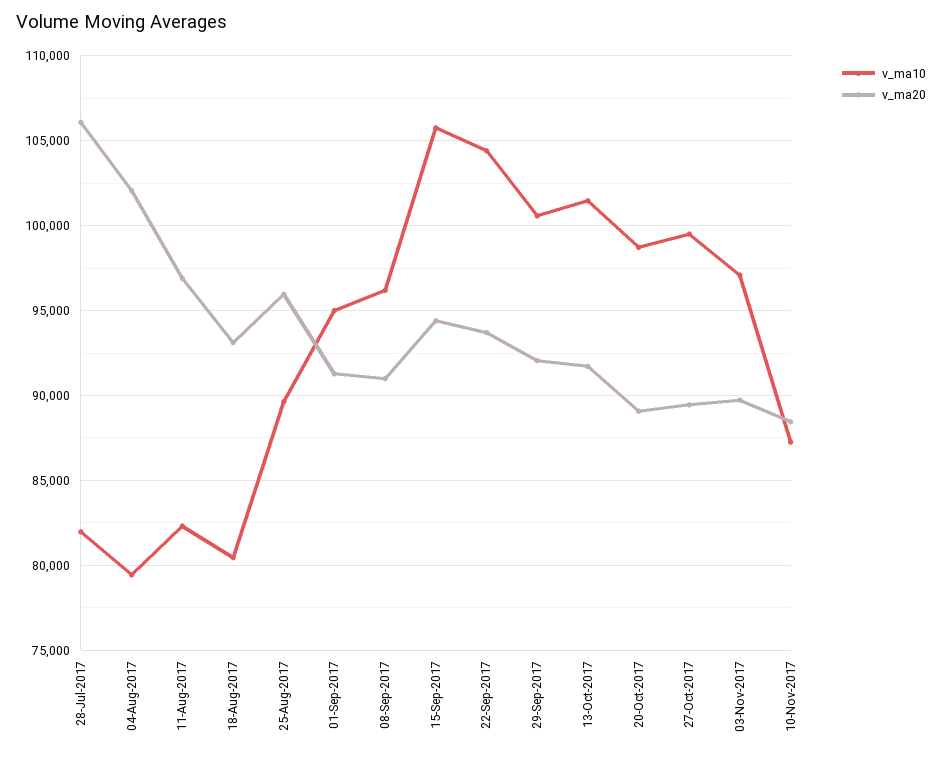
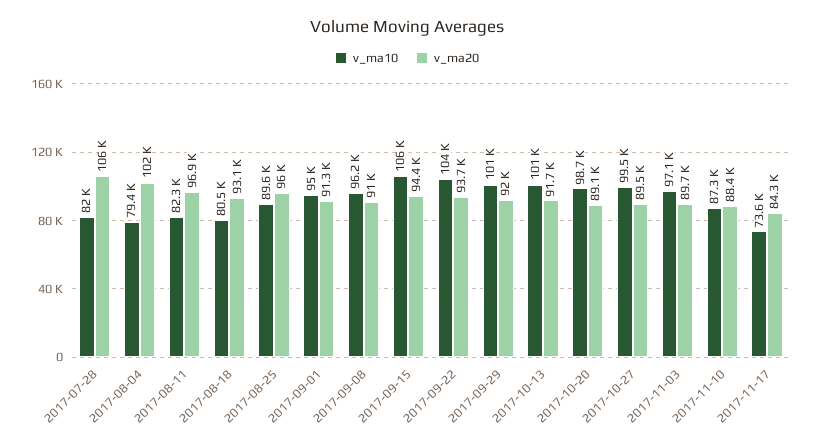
v_ma10, 2017-11-17: none -> 73600
v_ma20, 2017-11-17: none -> 84300

